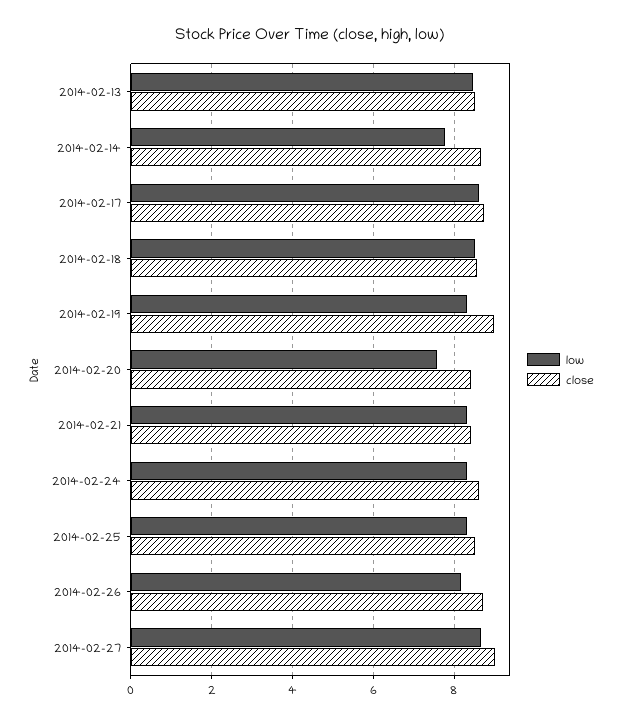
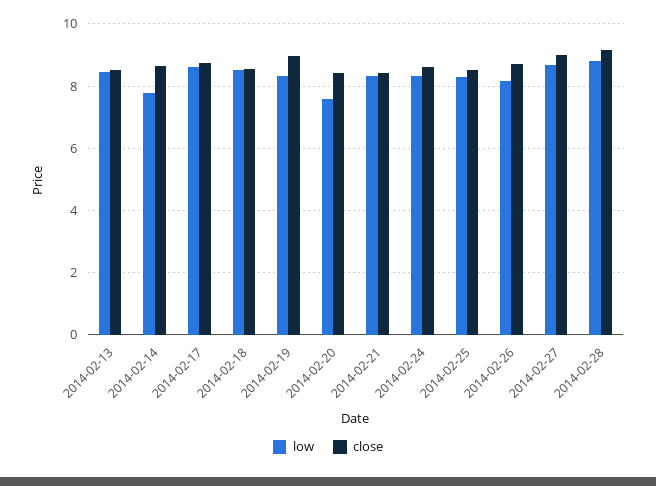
low, 2014-02-28: none -> 8.8
close, 2014-02-28: none -> 9.2

